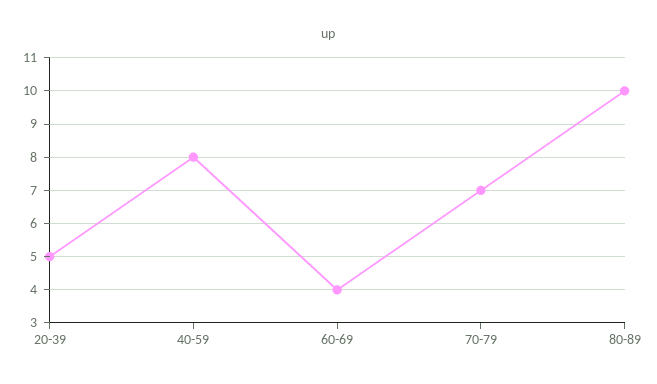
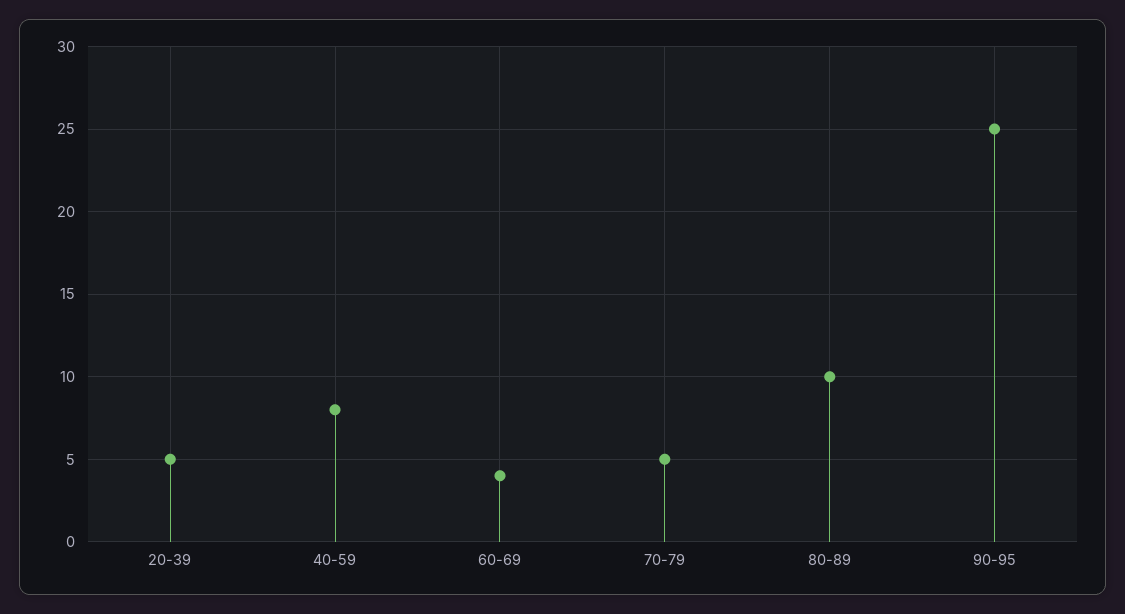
70-79: 7 -> 5
90-95: none -> 25

